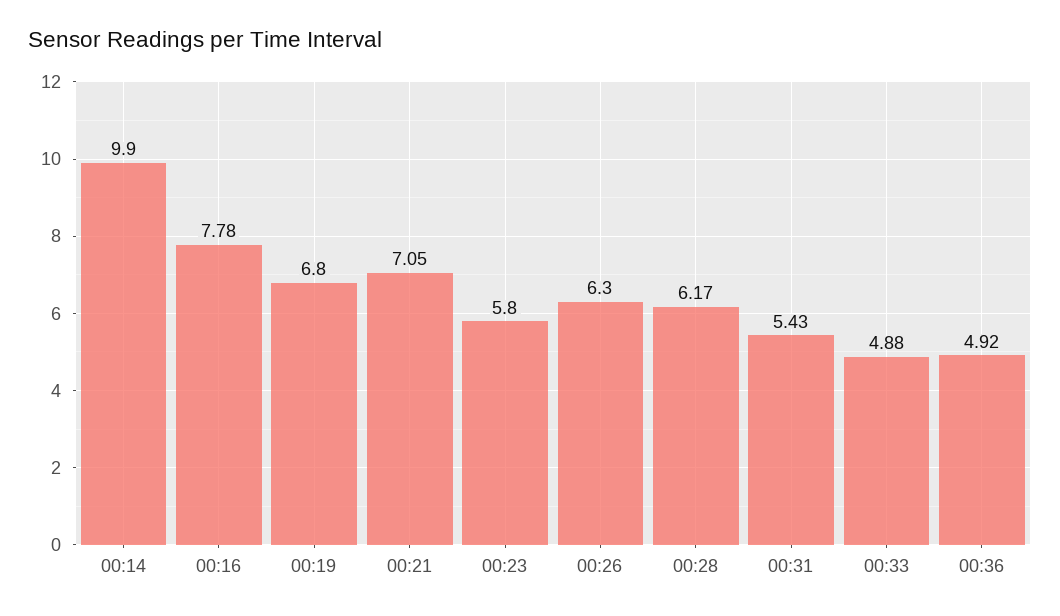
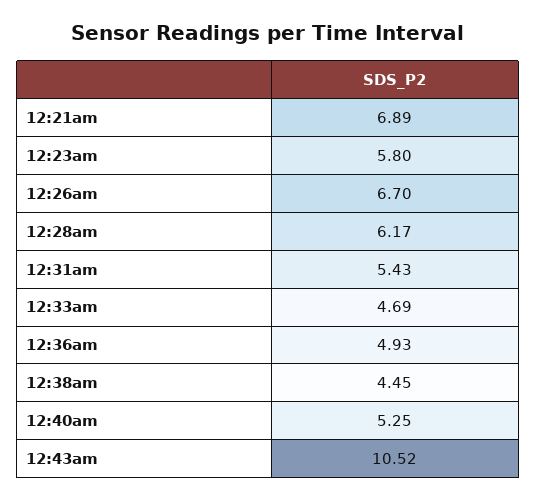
00:14: 9.9 -> none
00:16: 7.78 -> none
00:19: 6.8 -> none
00:21: 7.05 -> 6.89
00:26: 6.3 -> 6.7
00:33: 4.88 -> 4.69
00:36: 4.92 -> 4.93
12:38am: none -> 4.45
12:40am: none -> 5.25
12:43am: none -> 10.52

